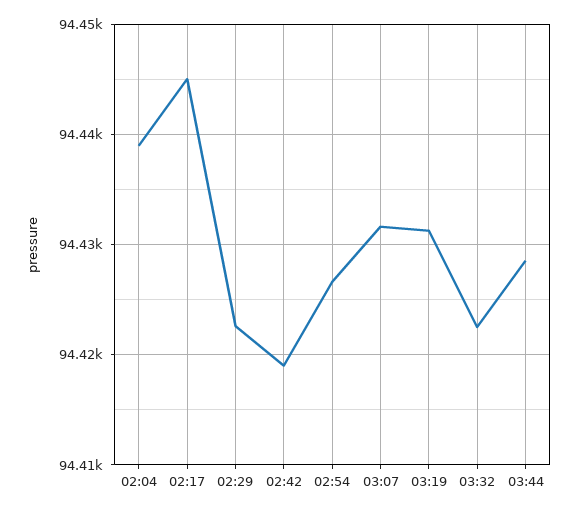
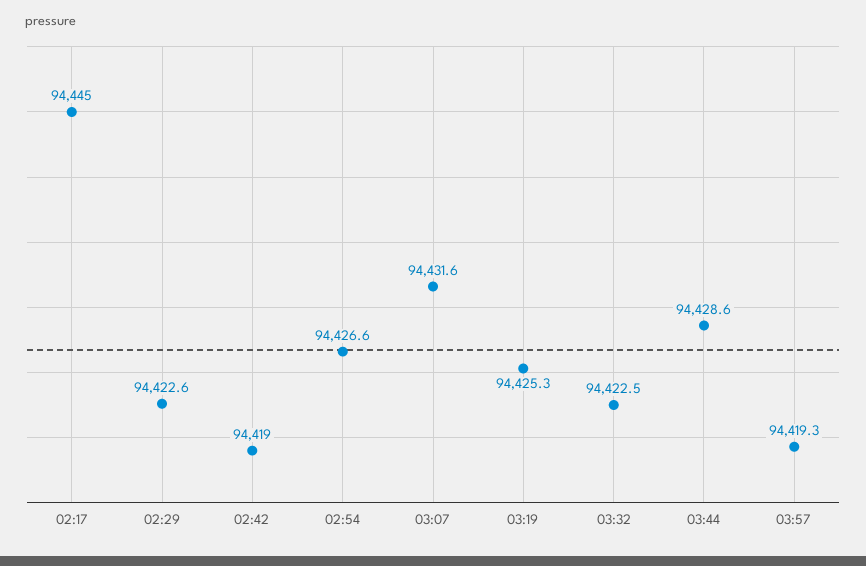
02:04: 94439 -> none
03:19: 94431 -> 94425.3
03:57: none -> 94419.3

